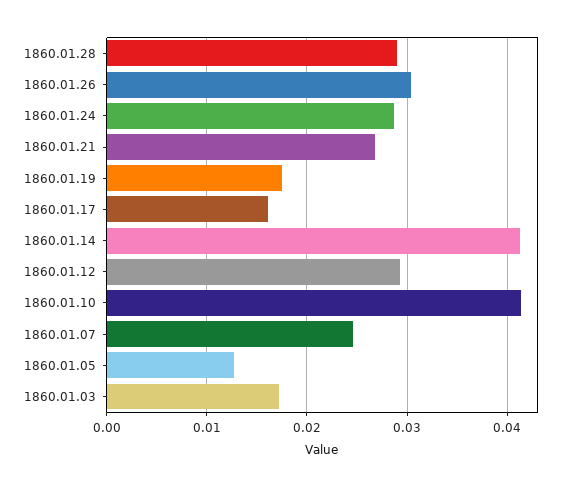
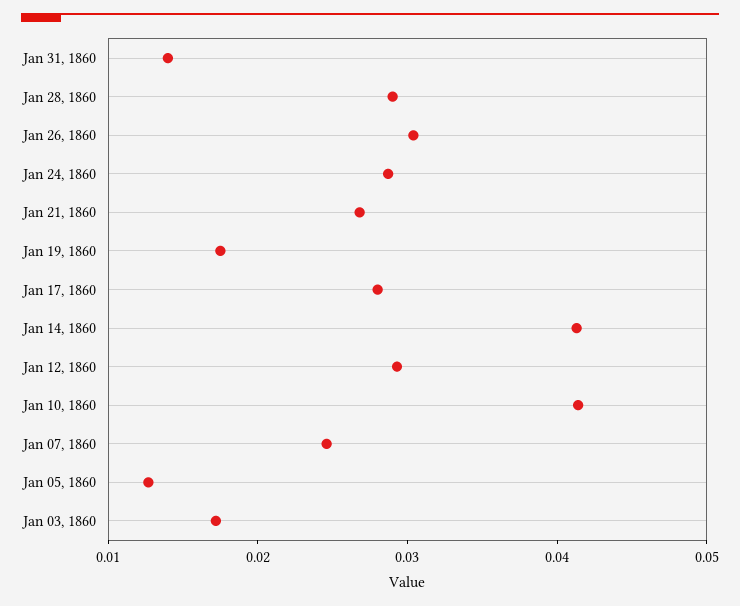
1860.01.17: 0.016 -> 0.028
Jan 31, 1860: none -> 0.014

